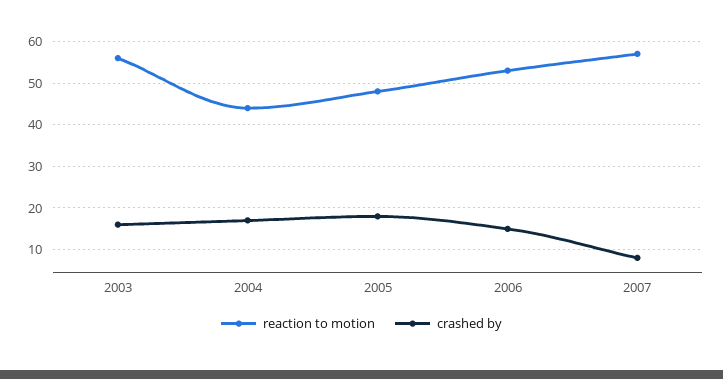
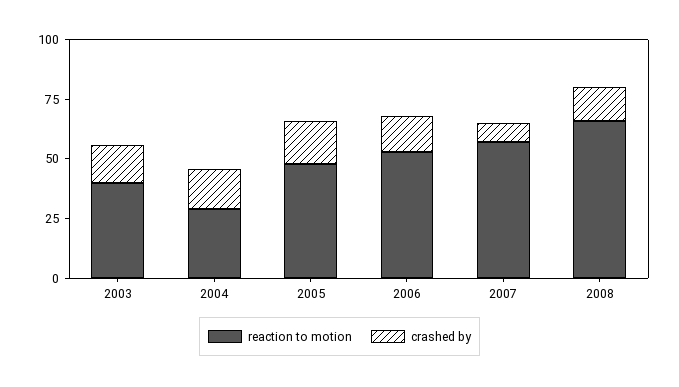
reaction to motion, 2003: 55 -> 40
reaction to motion, 2004: 45 -> 30
reaction to motion, 2008: none -> 65
crashed by, 2008: none -> 15

